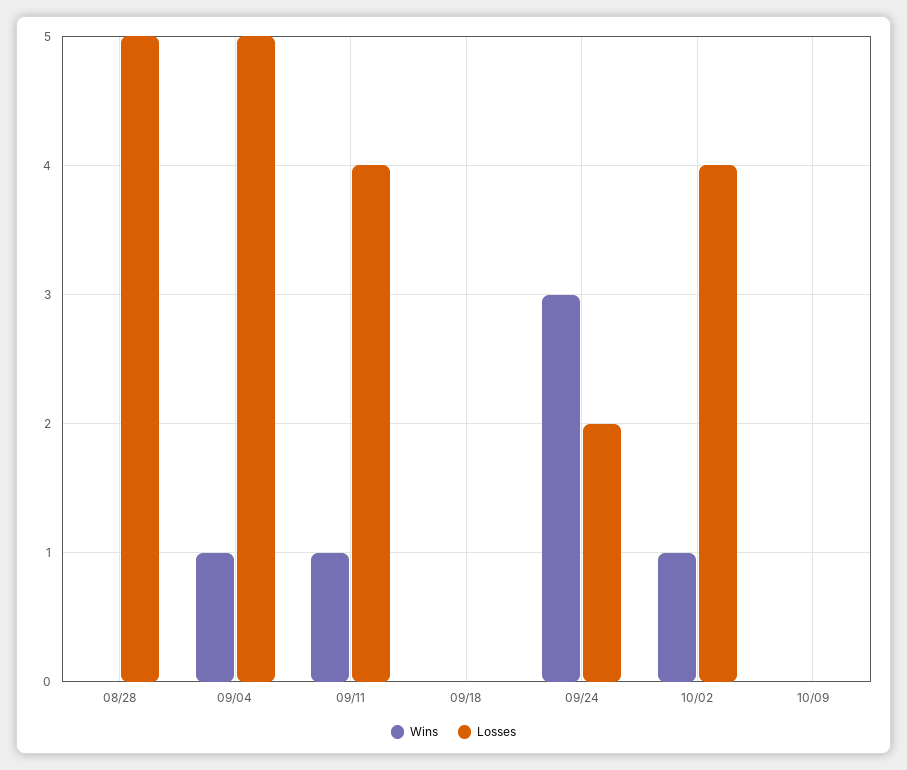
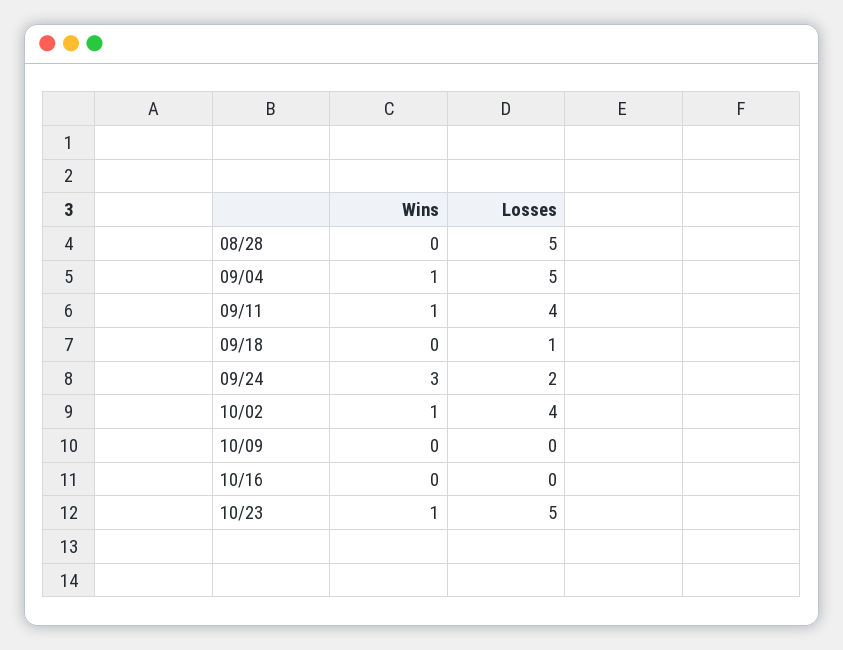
Losses, 09/18: 0 -> 1
Wins, 10/16: none -> 0
Losses, 10/16: none -> 0
Wins, 10/23: none -> 1
Losses, 10/23: none -> 5

